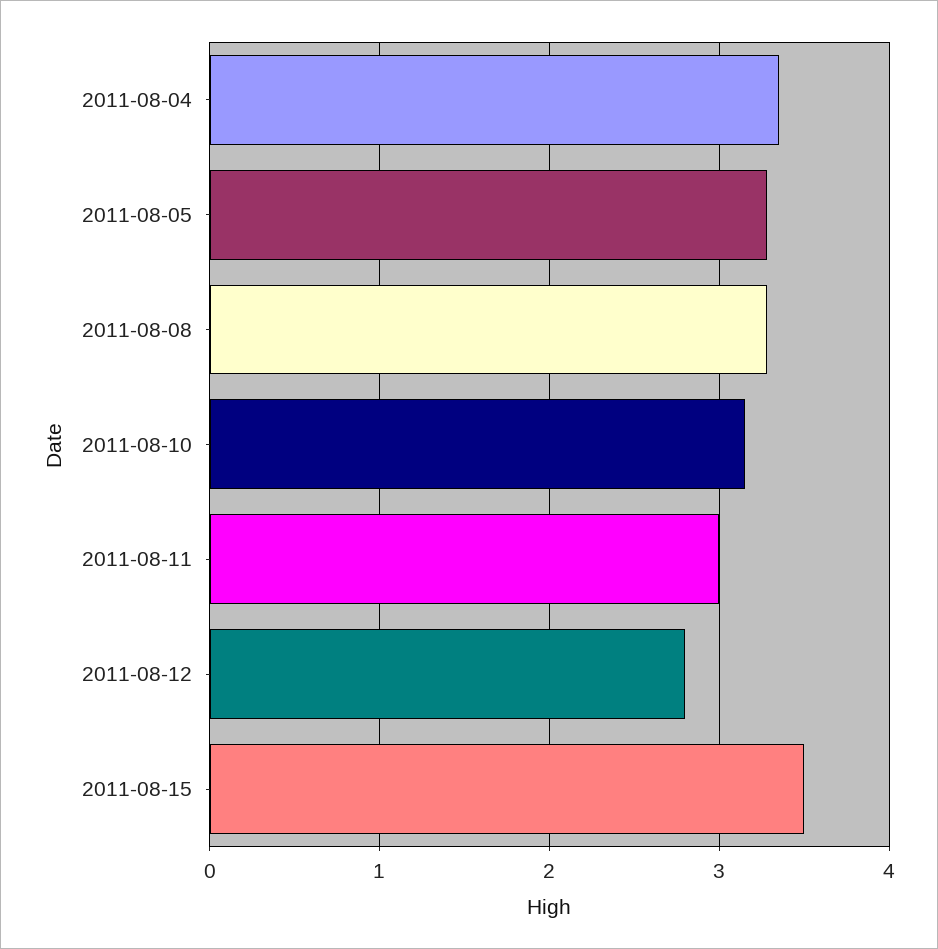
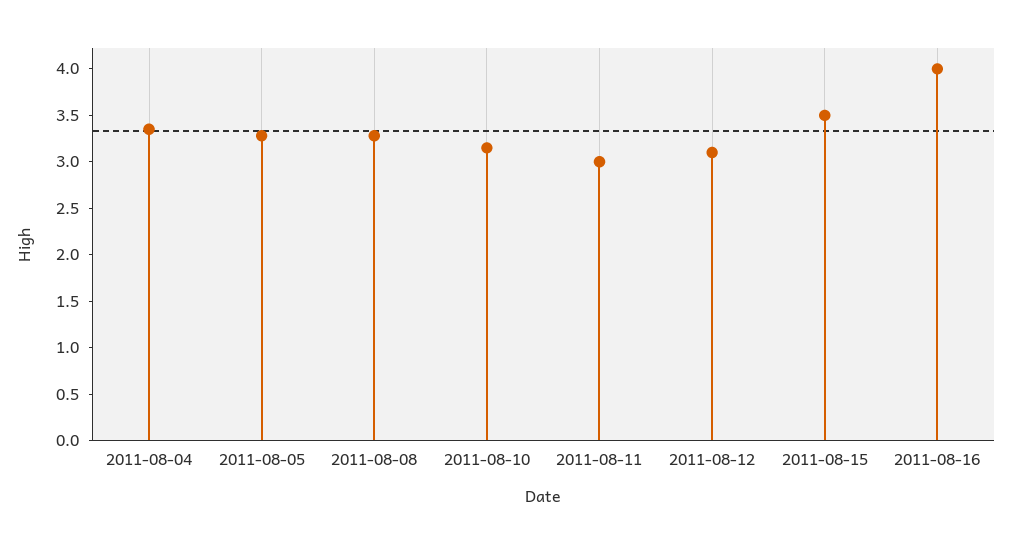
2011-08-12: 2.8 -> 3.1
2011-08-16: none -> 4

